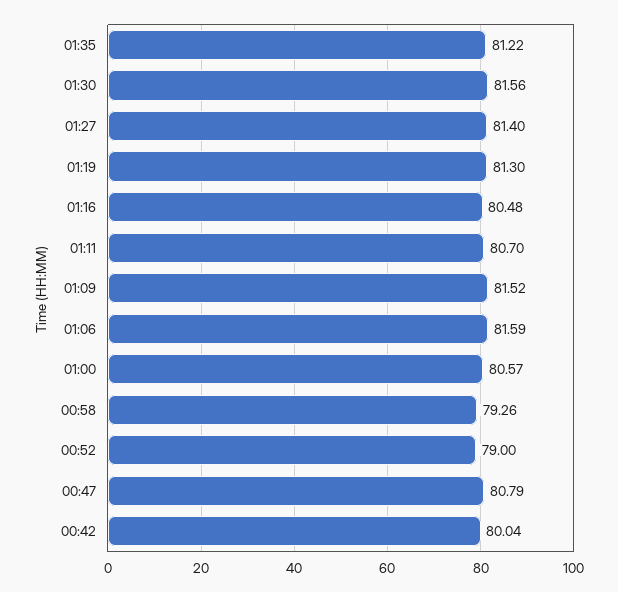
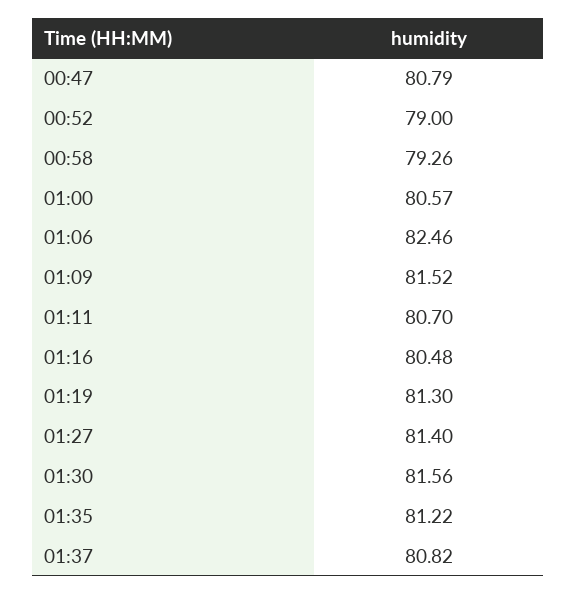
01:06: 81.59 -> 82.46
00:42: 80.04 -> none
01:37: none -> 80.82

